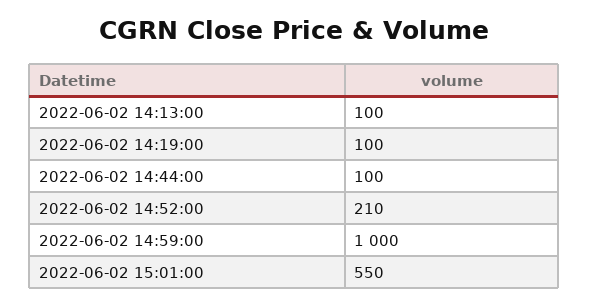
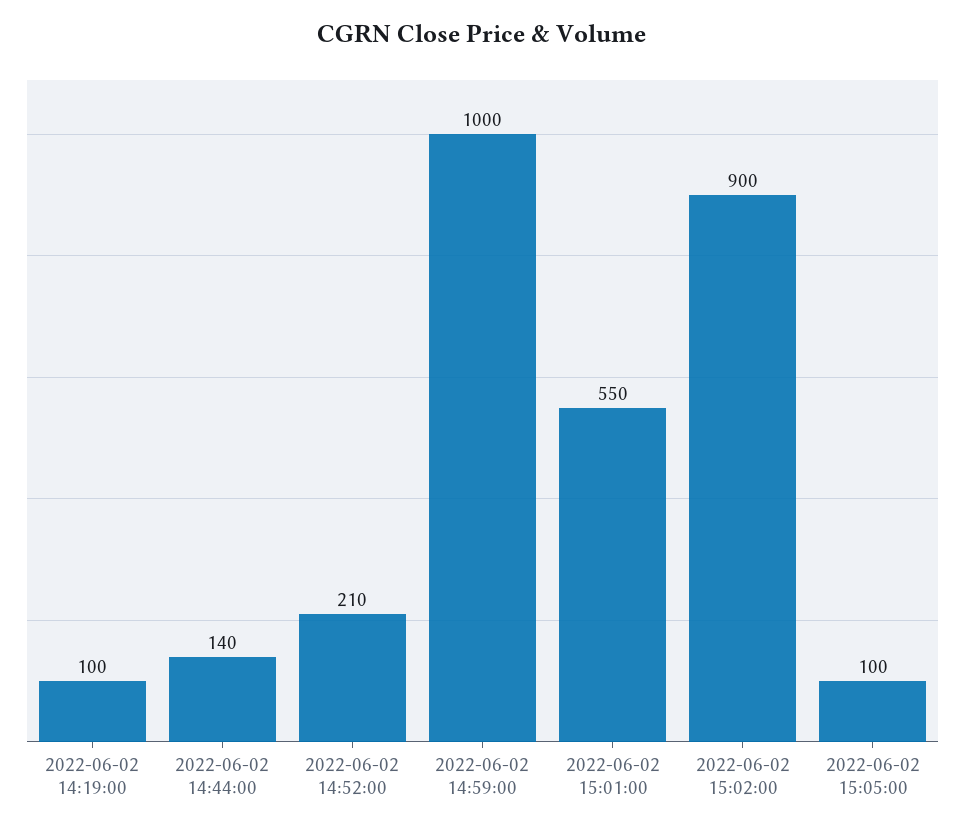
2022-06-02 14:13:00: 100 -> none
2022-06-02 14:44:00: 100 -> 140
2022-06-02 15:02:00: none -> 900
2022-06-02 15:05:00: none -> 100

